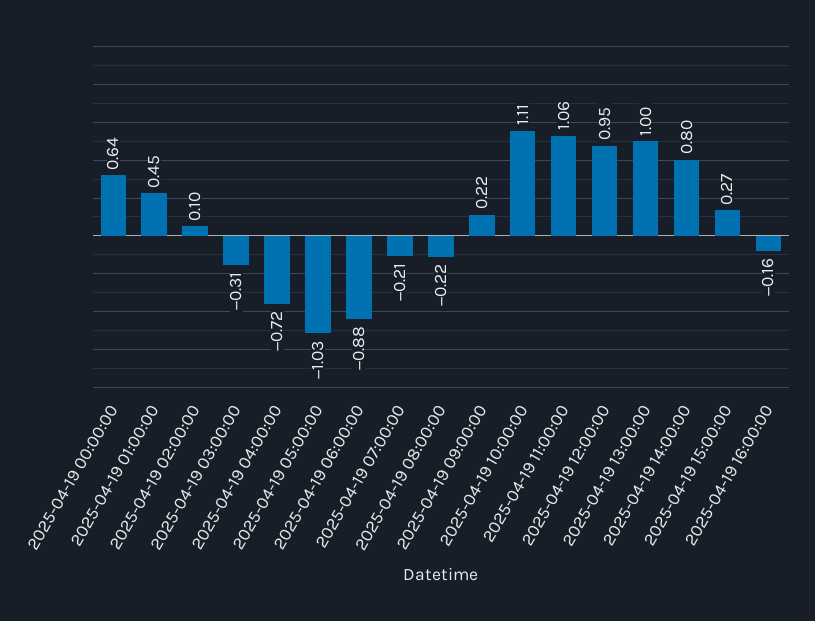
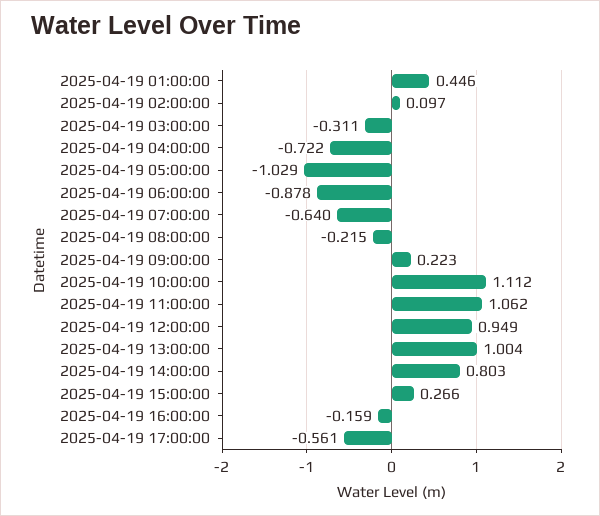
2025-04-19 00:00:00: 0.64 -> none
2025-04-19 07:00:00: -0.21 -> -0.64
2025-04-19 17:00:00: none -> -0.561

